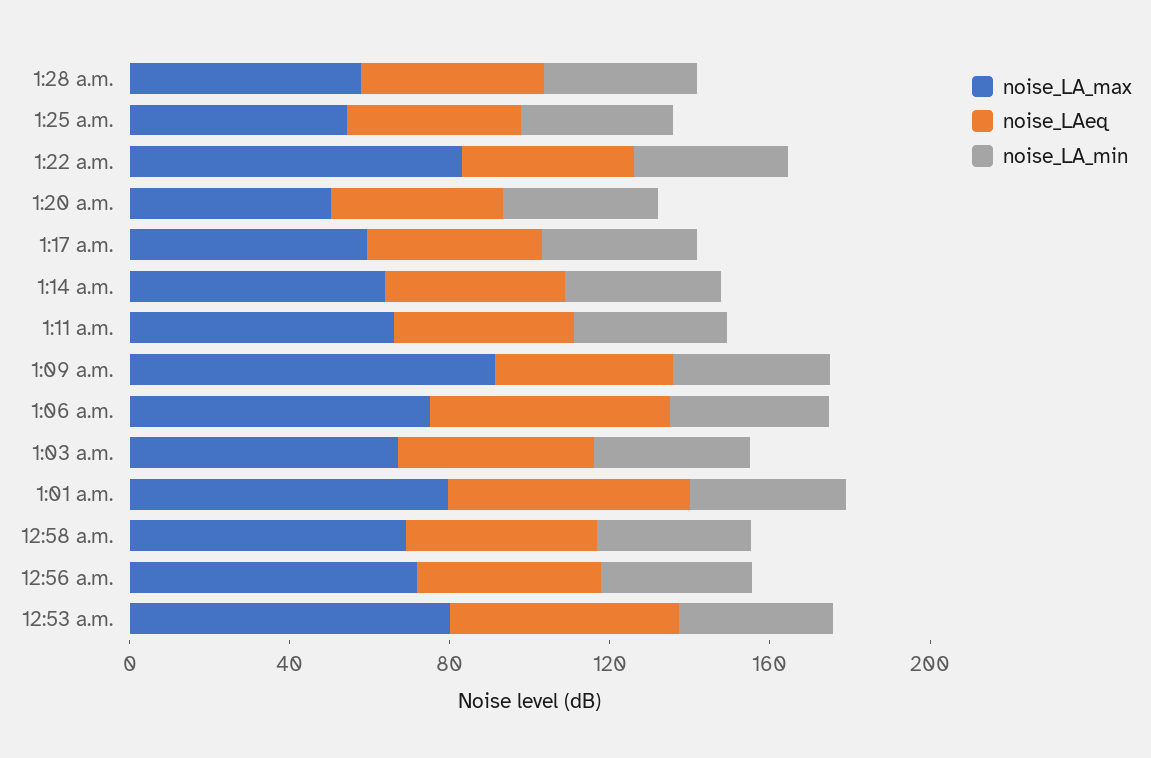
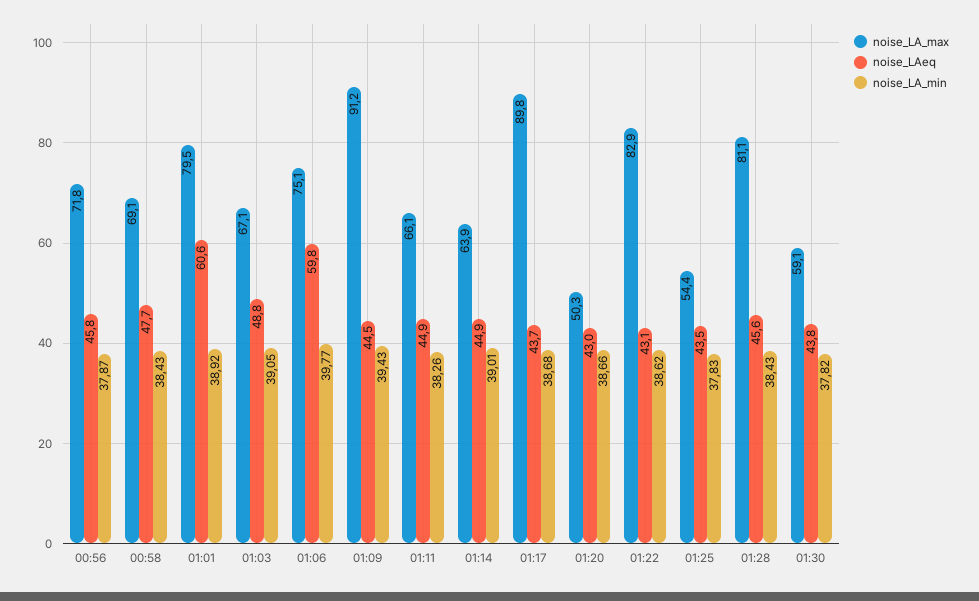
noise_LA_max, 1:28 a.m.: 60 -> 81.1
noise_LA_max, 1:17 a.m.: 60 -> 89.8
noise_LA_max, 12:53 a.m.: 80 -> none
noise_LAeq, 12:53 a.m.: 60 -> none
noise_LA_min, 12:53 a.m.: 40 -> none
noise_LA_max, 01:30: none -> 59.1
noise_LAeq, 01:30: none -> 43.8
noise_LA_min, 01:30: none -> 37.82

